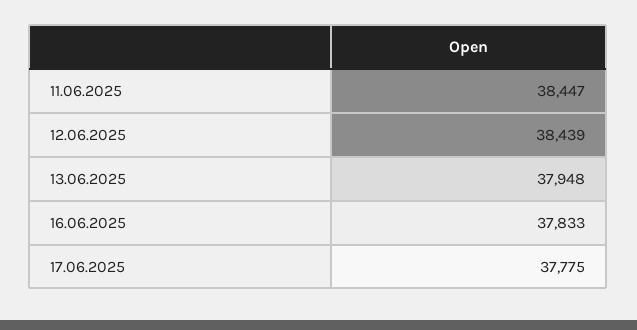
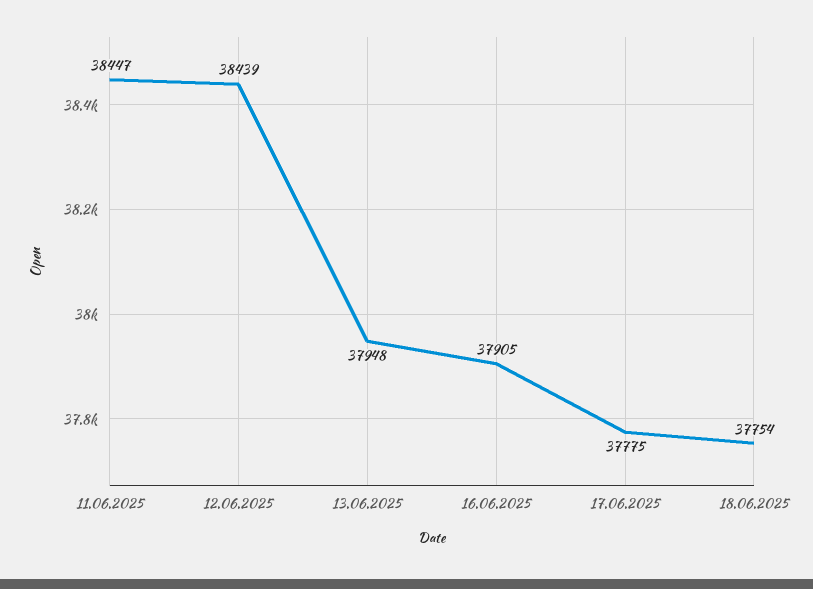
16.06.2025: 37833 -> 37905
18.06.2025: none -> 37754

